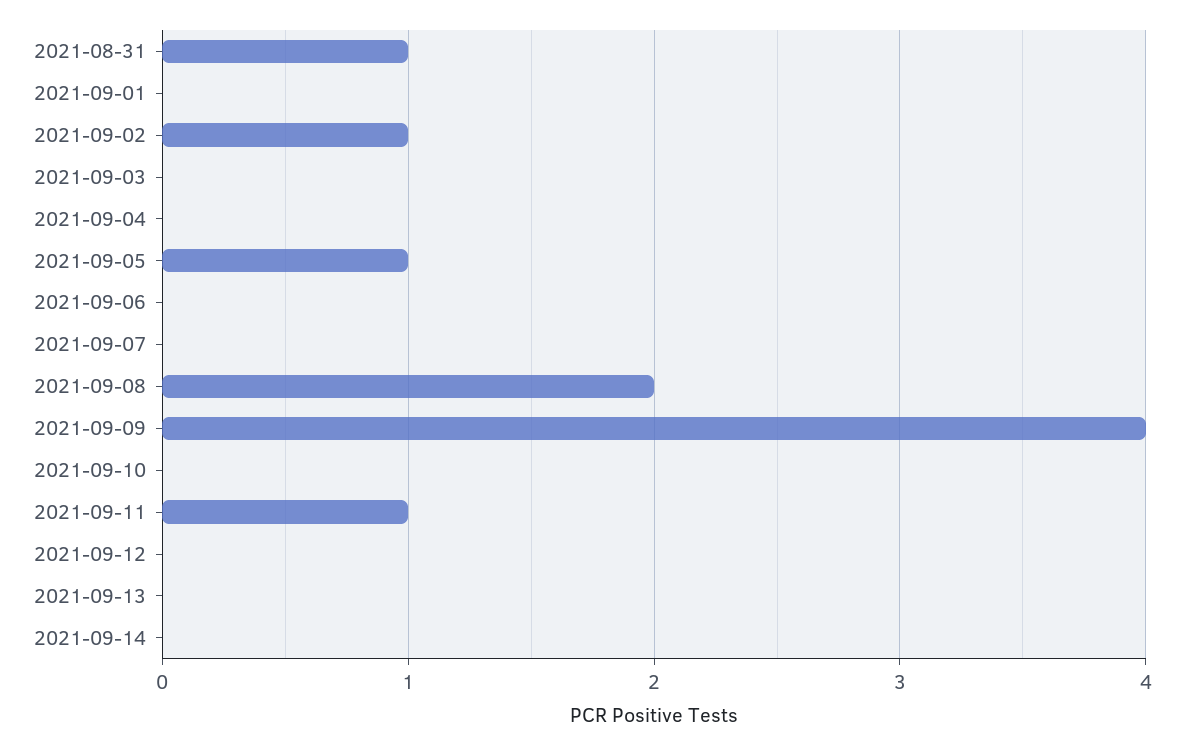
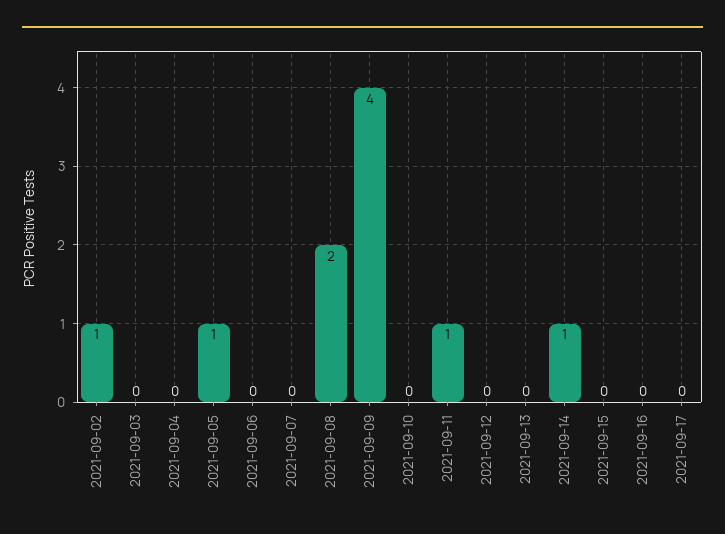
2021-08-31: 1 -> none
2021-09-01: 0 -> none
2021-09-14: 0 -> 1
2021-09-15: none -> 0
2021-09-16: none -> 0
2021-09-17: none -> 0

